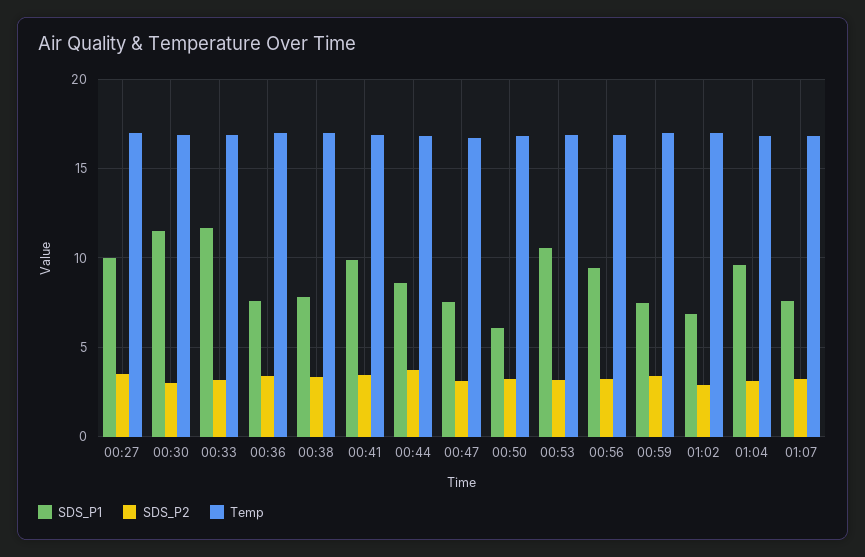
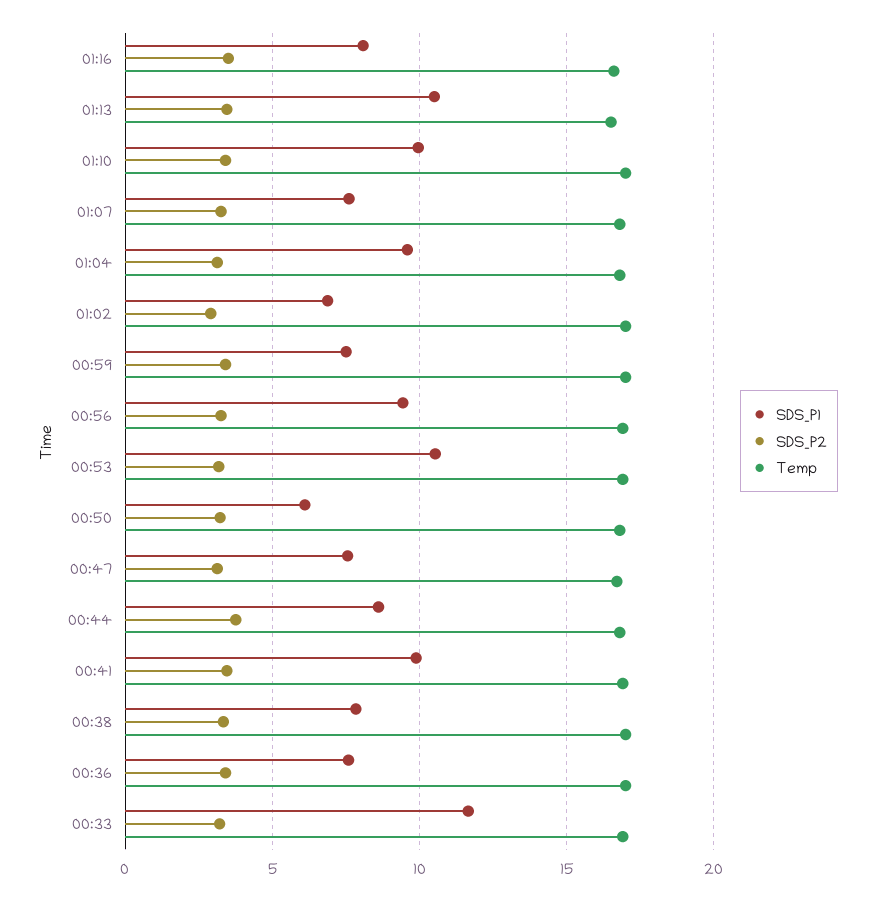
SDS_P1, 00:27: 10 -> none
SDS_P2, 00:27: 3.5 -> none
Temp, 00:27: 17 -> none
SDS_P1, 00:30: 11.5 -> none
SDS_P2, 00:30: 3 -> none
Temp, 00:30: 17 -> none
SDS_P1, 01:16: none -> 8
SDS_P2, 01:16: none -> 3.5
Temp, 01:16: none -> 16.5
SDS_P1, 01:13: none -> 10.5
SDS_P2, 01:13: none -> 3.5
Temp, 01:13: none -> 16.5
SDS_P1, 01:10: none -> 10
SDS_P2, 01:10: none -> 3.5
Temp, 01:10: none -> 17

